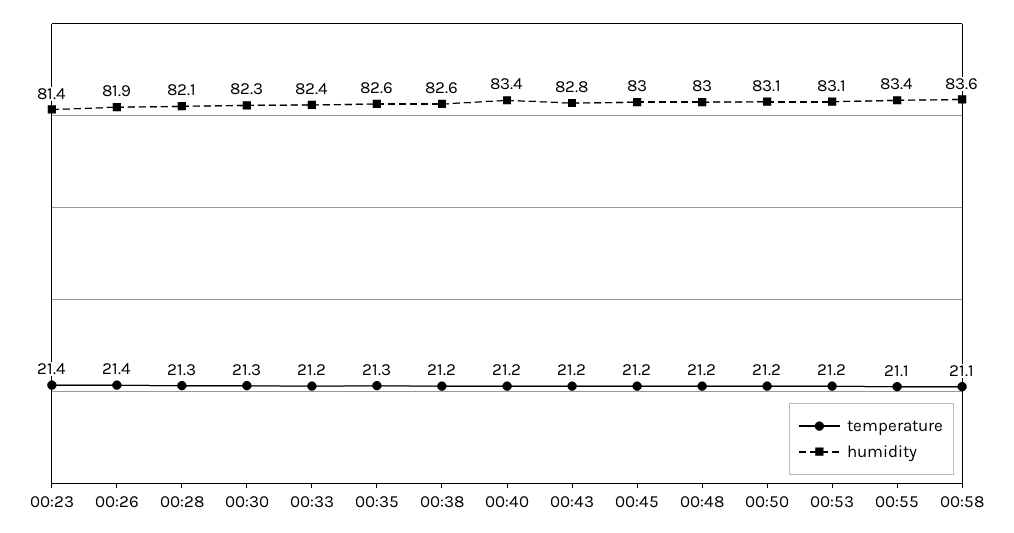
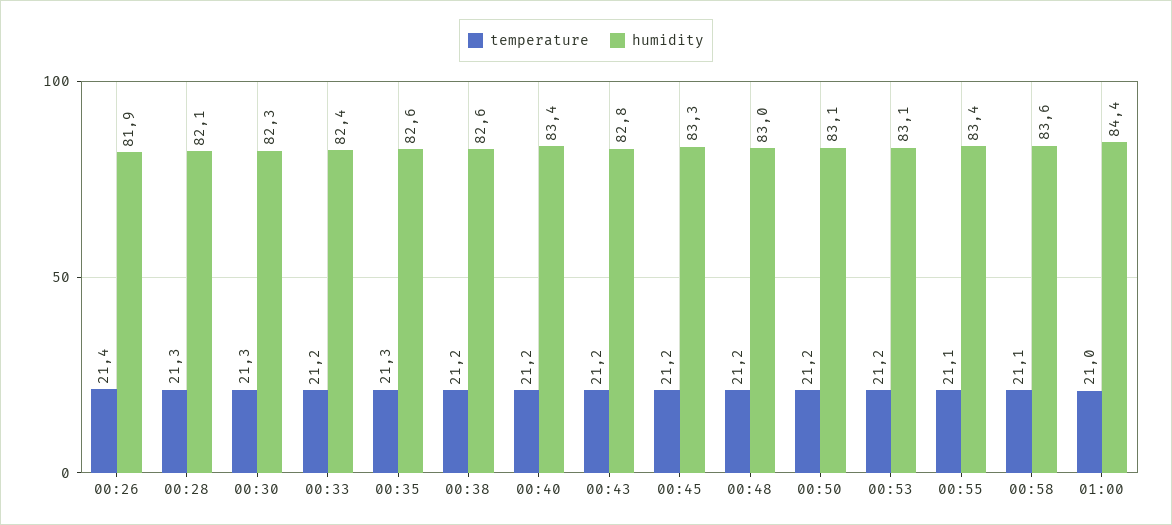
temperature, 00:23: 21.4 -> none
humidity, 00:23: 81.4 -> none
humidity, 00:45: 83 -> 83.3
temperature, 01:00: none -> 21
humidity, 01:00: none -> 84.4

